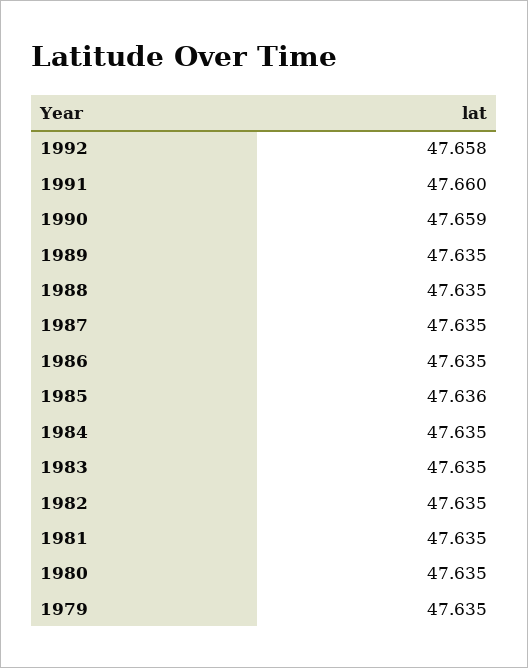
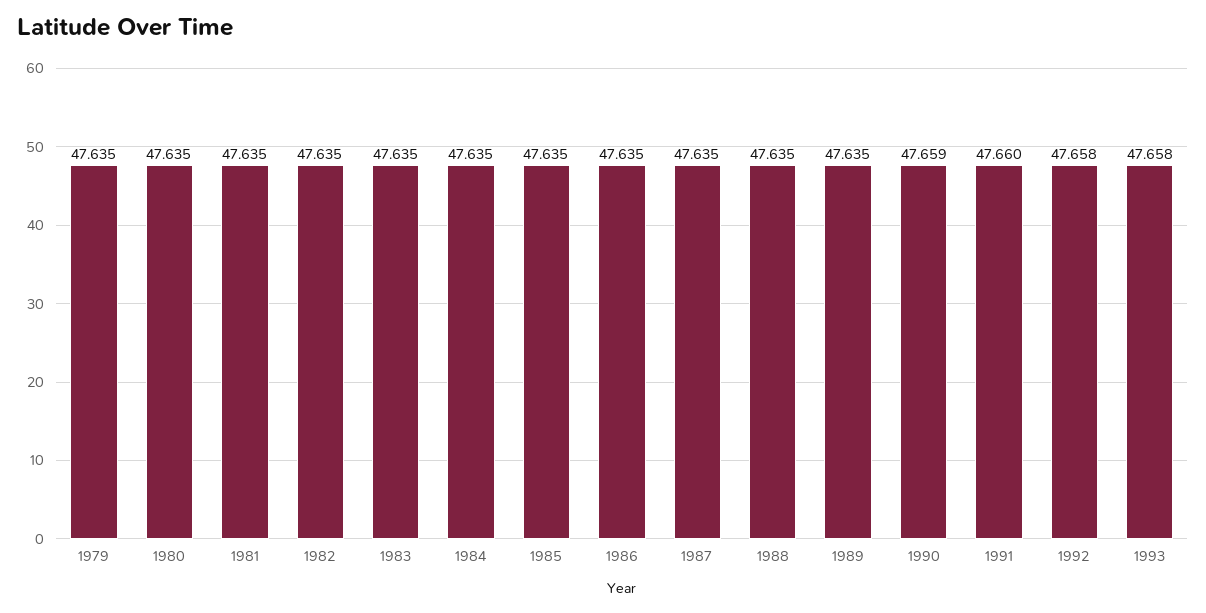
1985: 47.636 -> 47.635
1993: none -> 47.658

